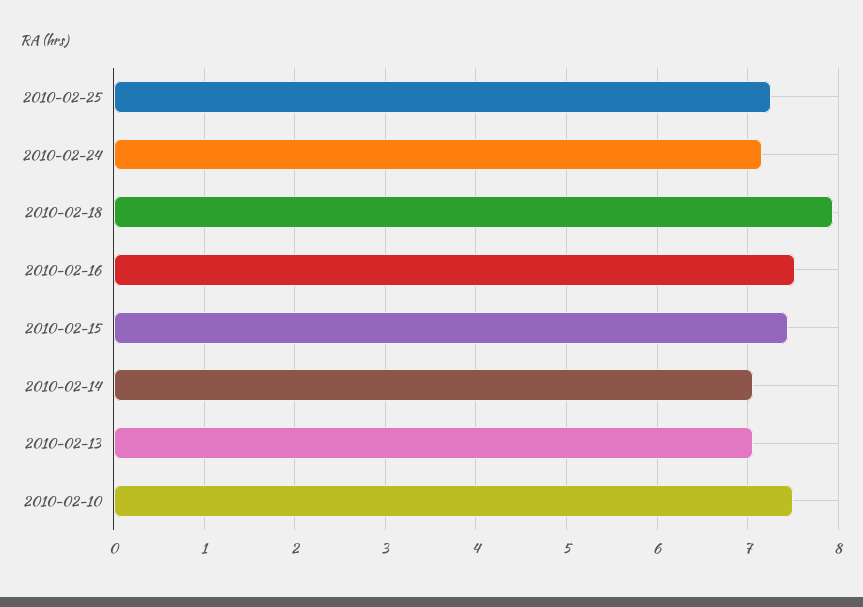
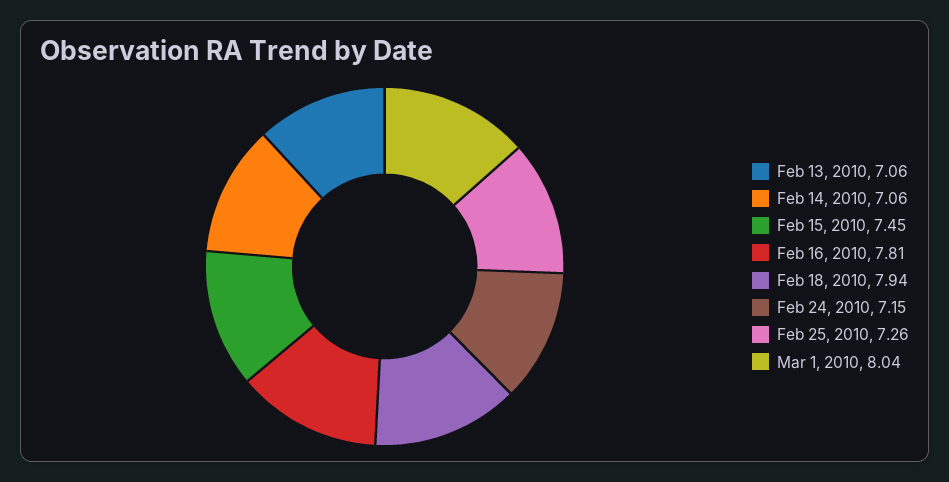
2010-02-16: 7.5 -> 7.81
2010-02-10: 7.5 -> none
Mar 1, 2010: none -> 8.04

